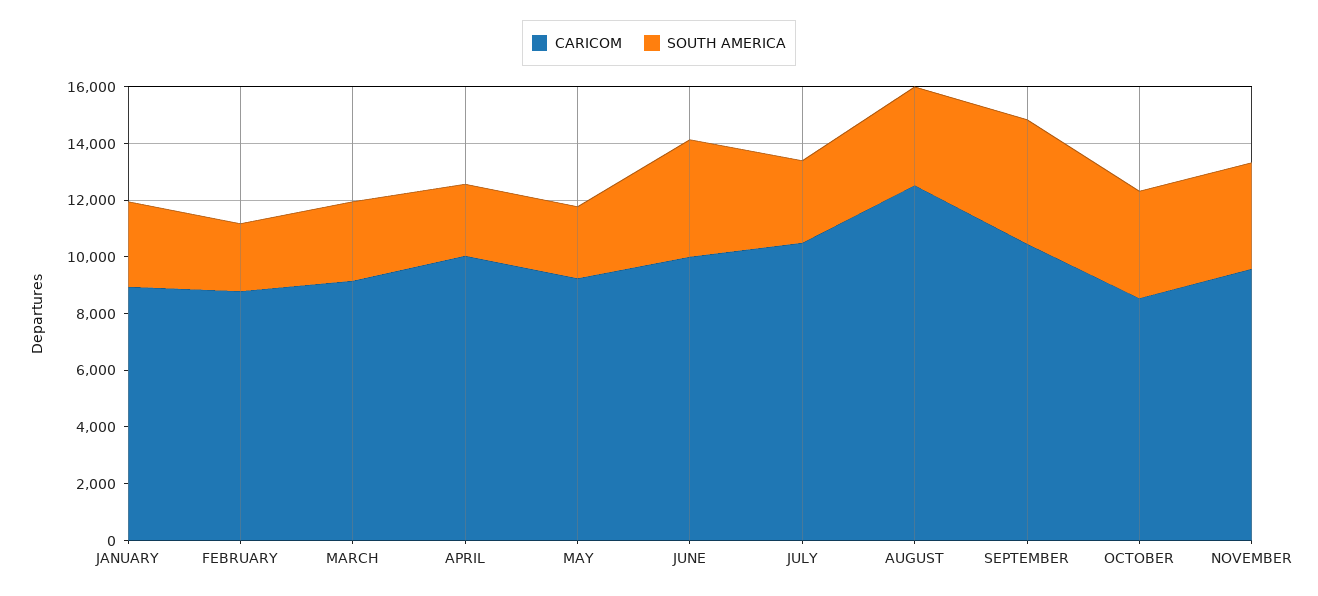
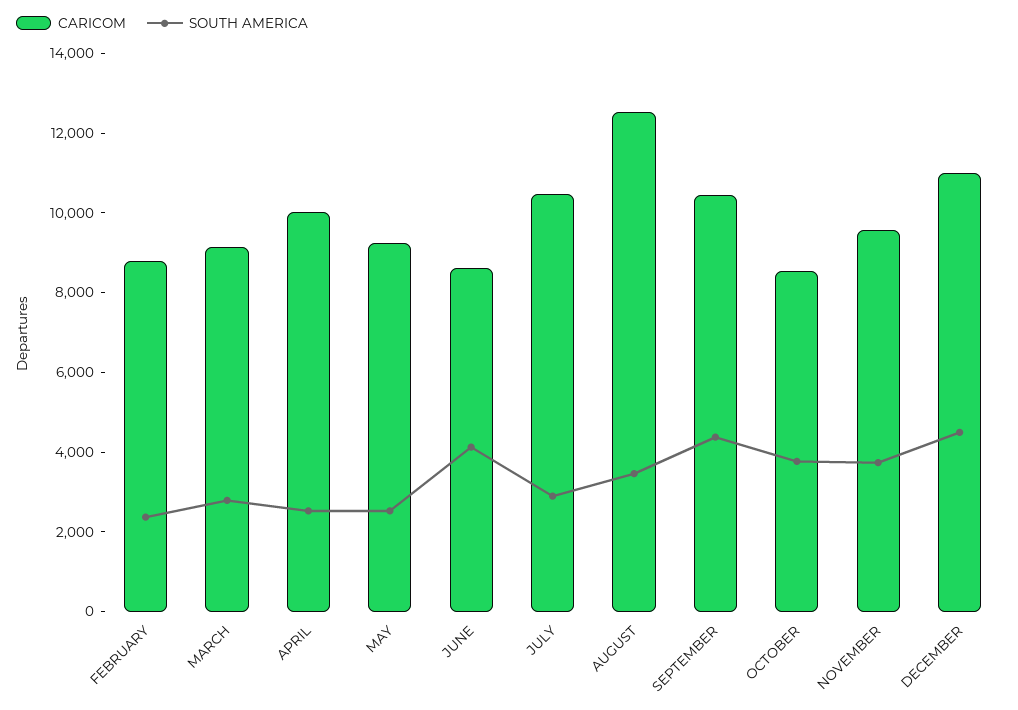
CARICOM, JANUARY: 9000 -> none
SOUTH AMERICA, JANUARY: 3000 -> none
CARICOM, JUNE: 10000 -> 8500
CARICOM, DECEMBER: none -> 11000
SOUTH AMERICA, DECEMBER: none -> 4500

